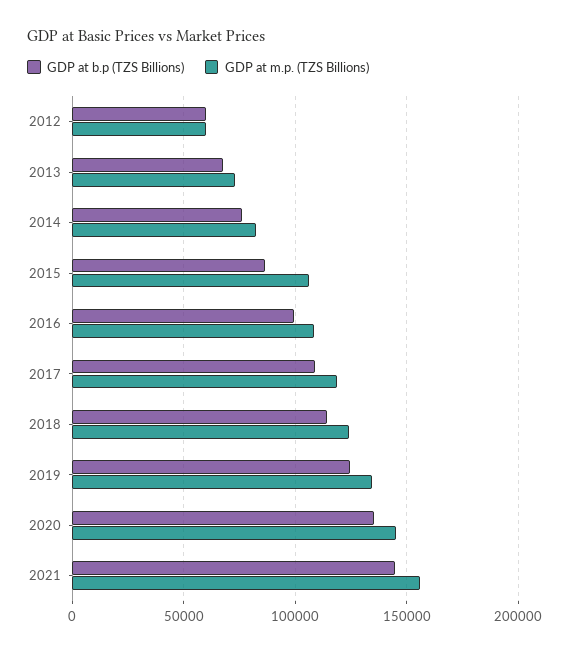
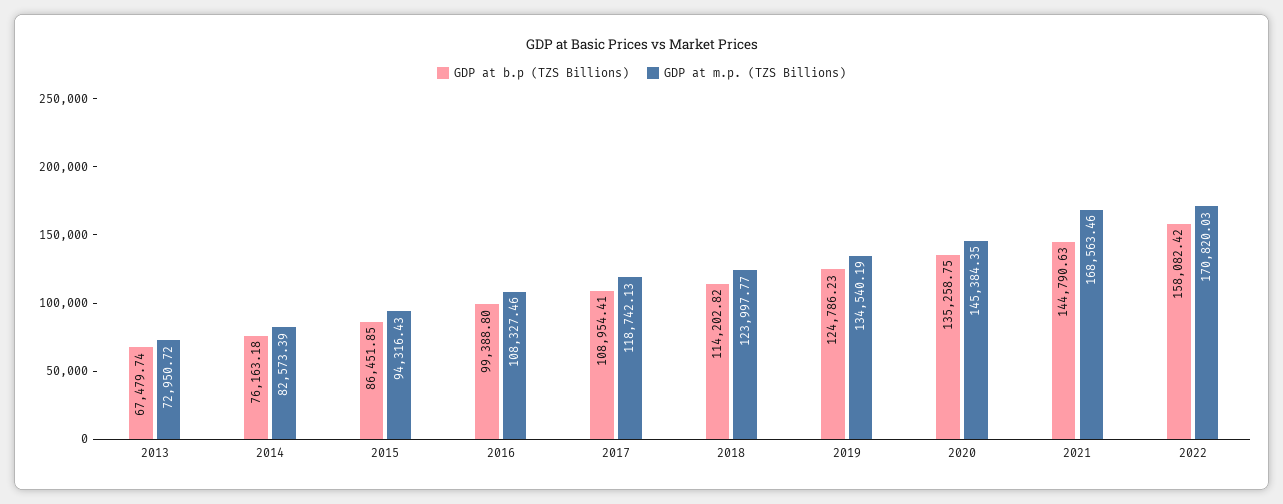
GDP at b.p (TZS Billions), 2012: 60000 -> none
GDP at m.p. (TZS Billions), 2012: 60000 -> none
GDP at m.p. (TZS Billions), 2015: 105000 -> 94316.43
GDP at m.p. (TZS Billions), 2021: 155000 -> 168563.46
GDP at b.p (TZS Billions), 2022: none -> 158082.42
GDP at m.p. (TZS Billions), 2022: none -> 170820.03

